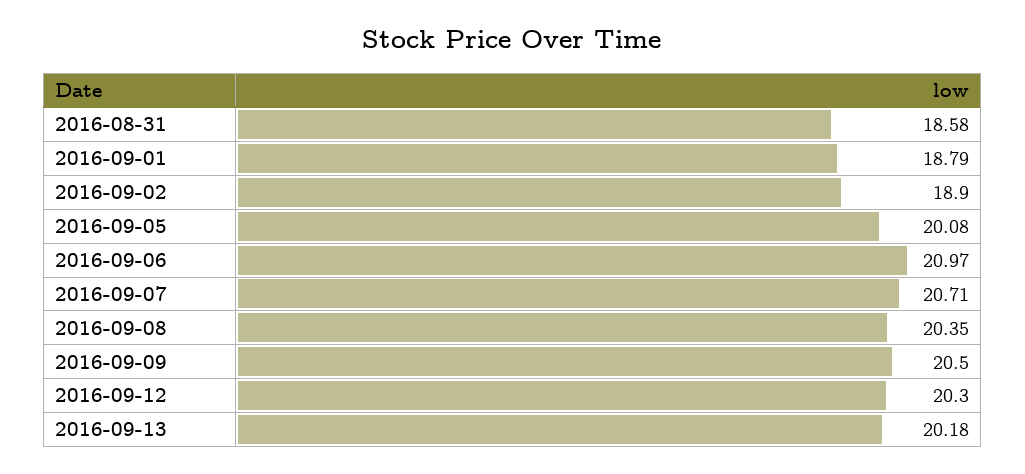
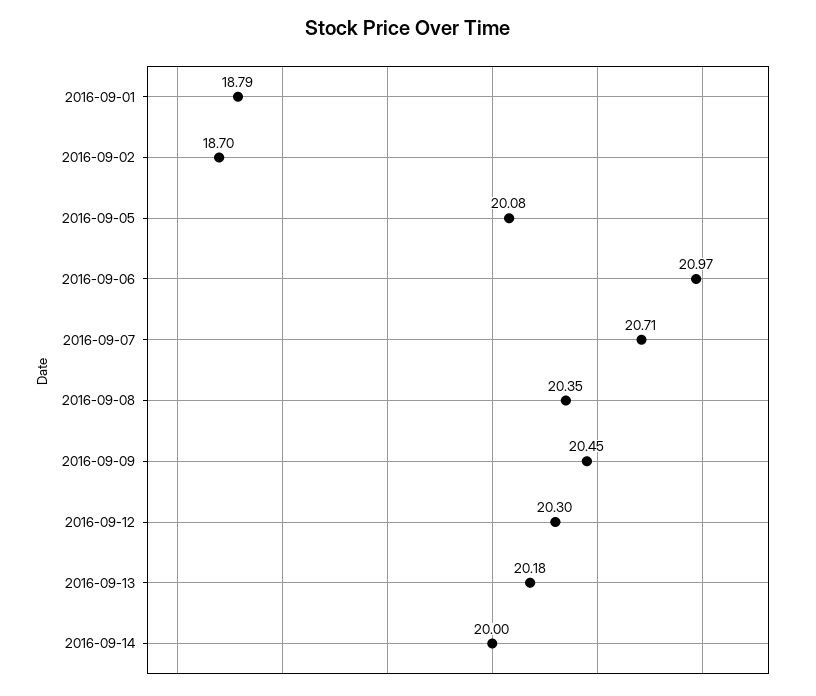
2016-08-31: 18.58 -> none
2016-09-02: 18.9 -> 18.7
2016-09-09: 20.5 -> 20.45
2016-09-14: none -> 20

